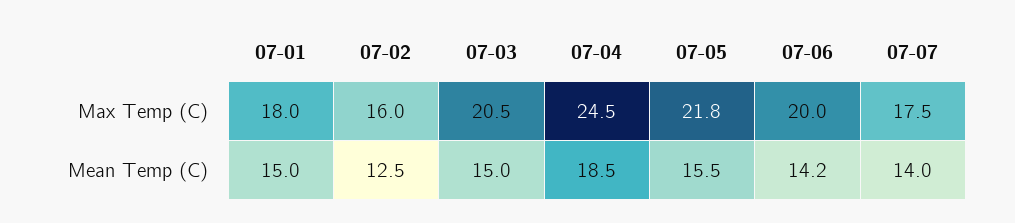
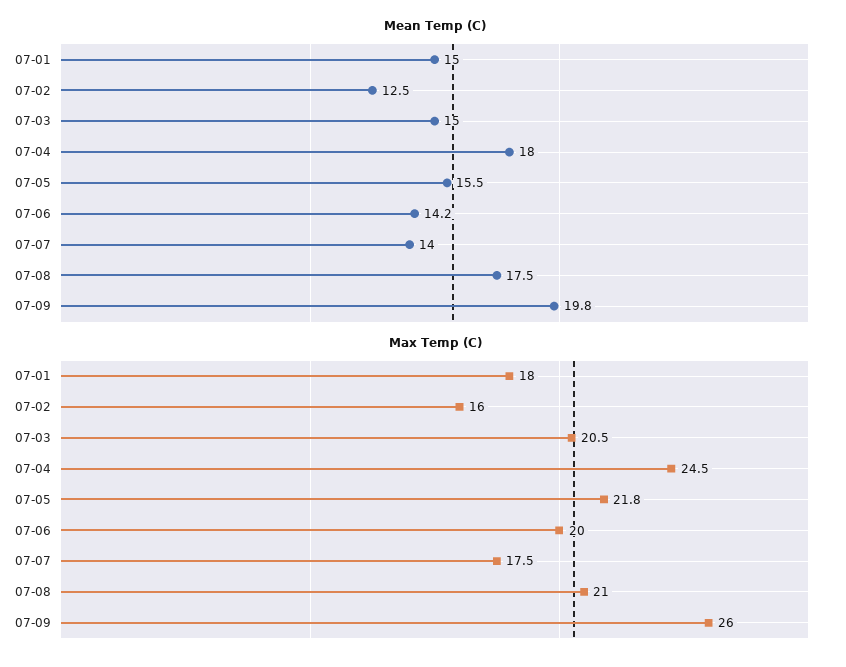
Mean Temp (C), 07-04: 18.5 -> 18
Mean Temp (C), 07-08: none -> 17.5
Mean Temp (C), 07-09: none -> 19.8
Max Temp (C), 07-08: none -> 21
Max Temp (C), 07-09: none -> 26

